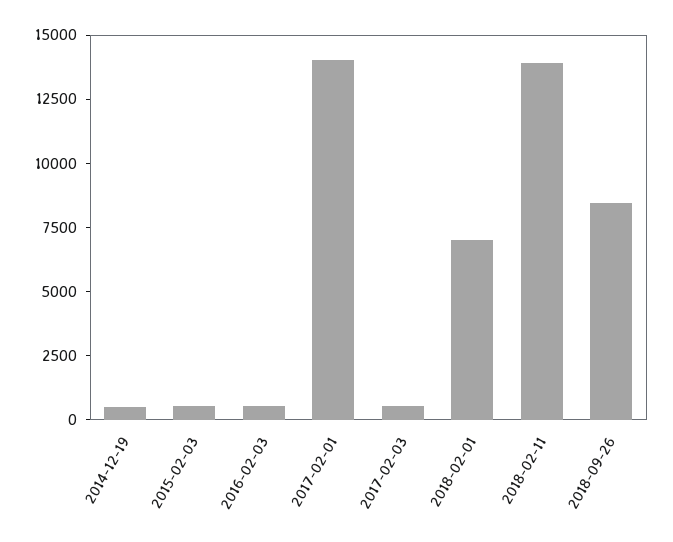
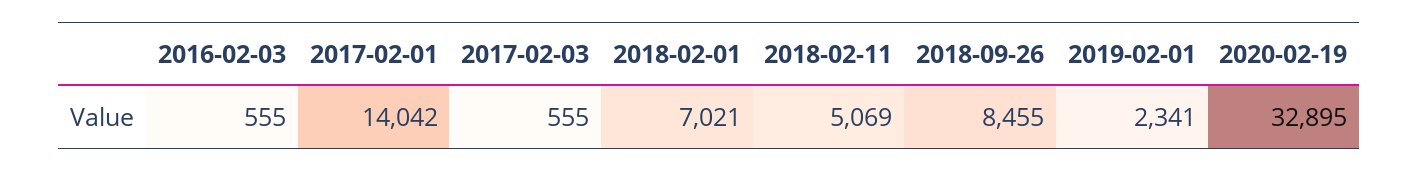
2014-12-19: 500 -> none
2015-02-03: 500 -> none
2018-02-11: 14000 -> 5069
2019-02-01: none -> 2341
2020-02-19: none -> 32895

